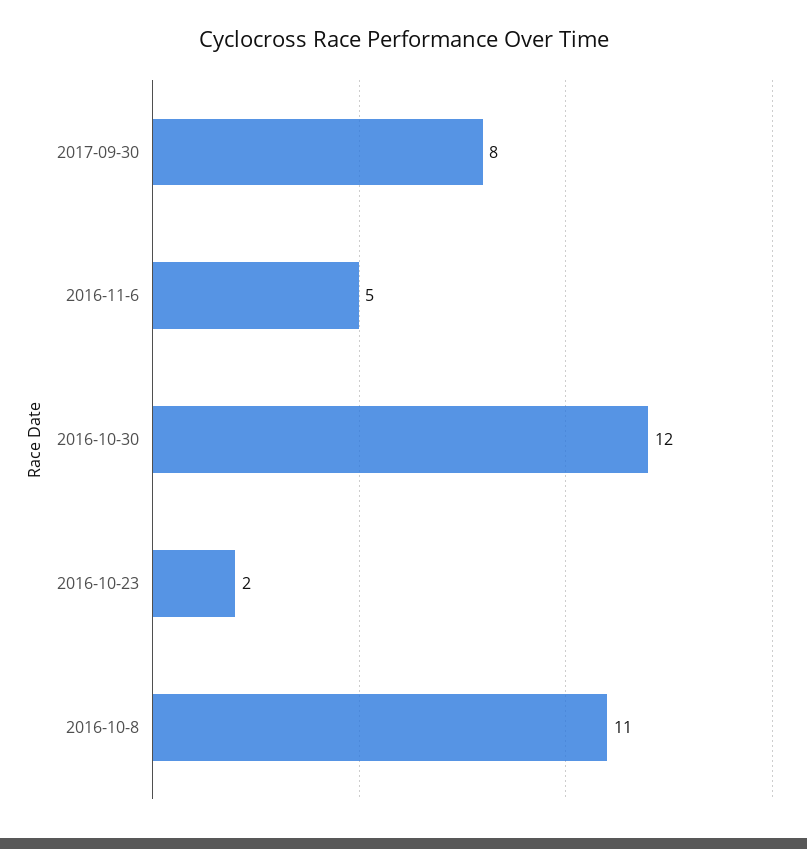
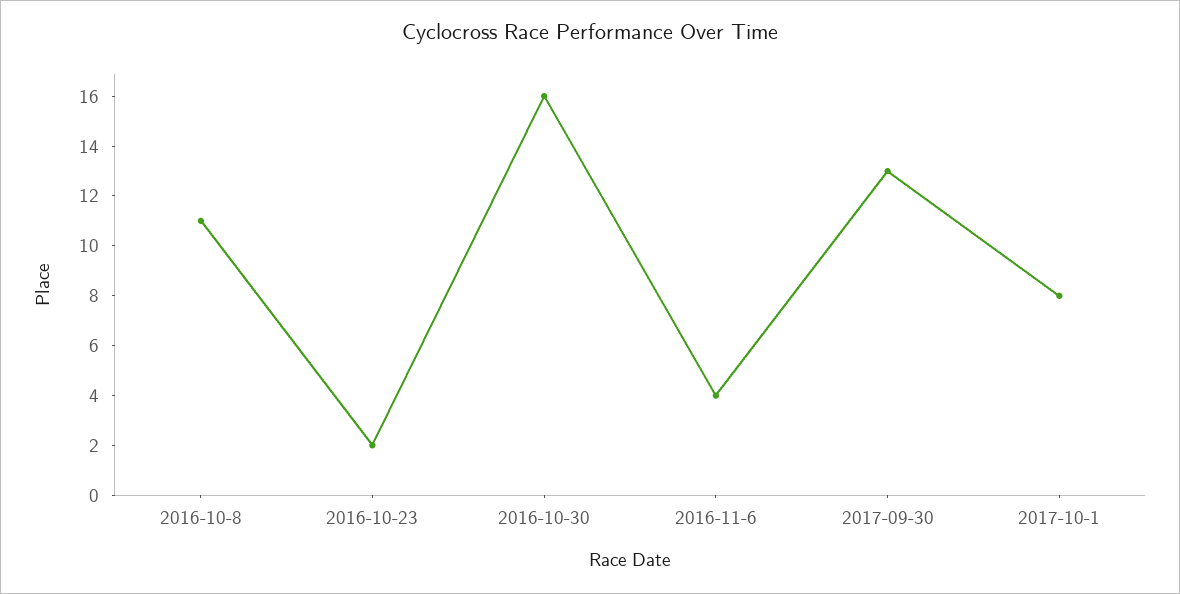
2017-09-30: 8 -> 13
2016-11-6: 5 -> 4
2016-10-30: 12 -> 16
2017-10-1: none -> 8

